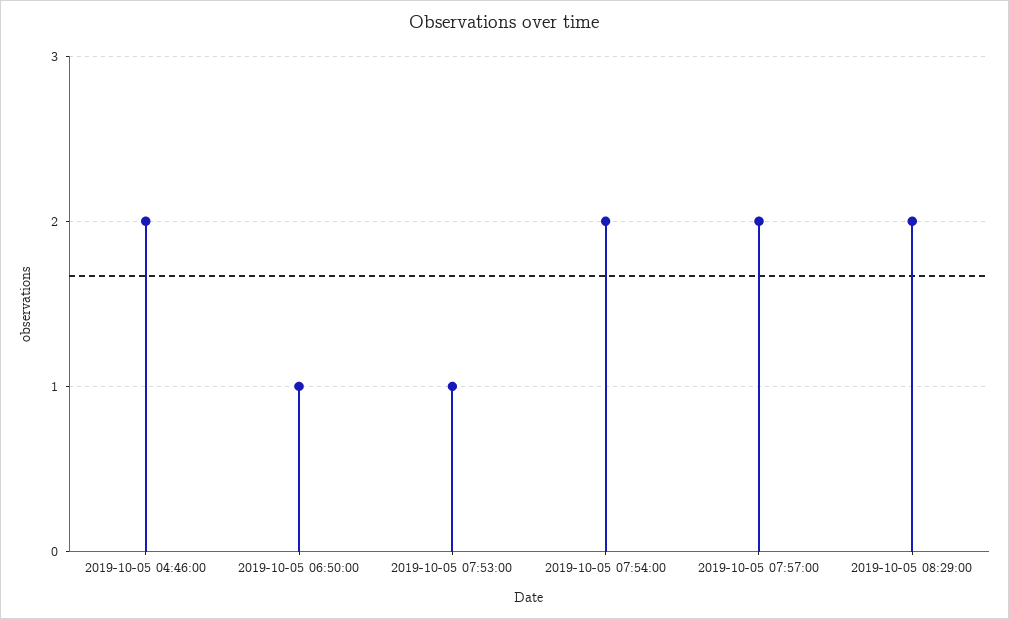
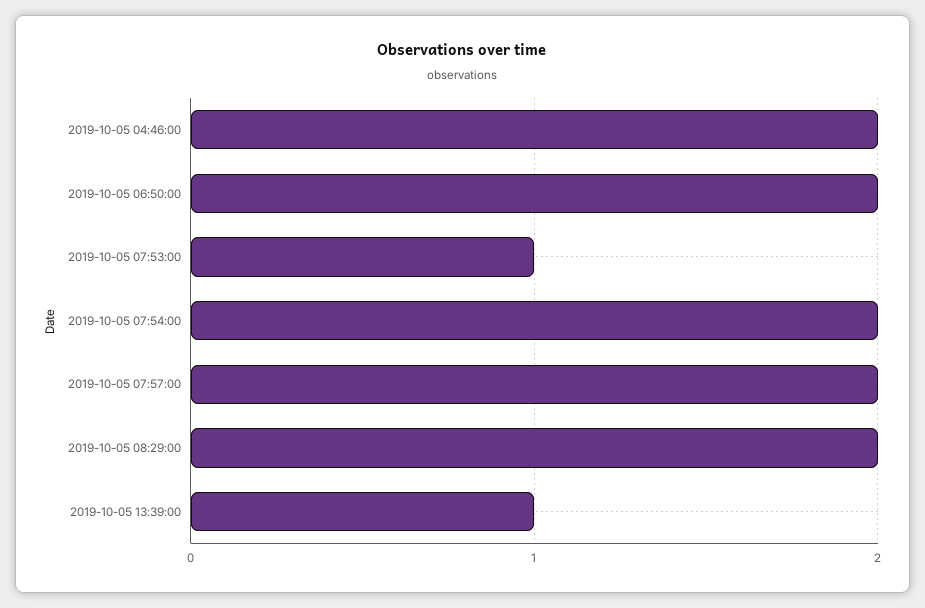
2019-10-05 06:50:00: 1 -> 2
2019-10-05 13:39:00: none -> 1

